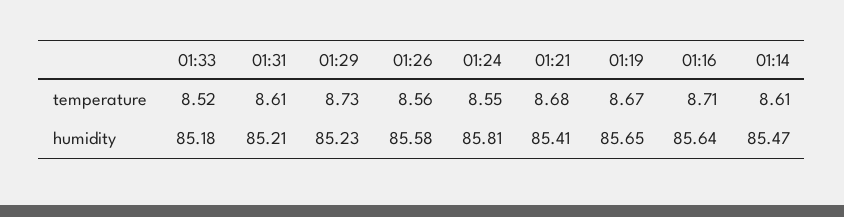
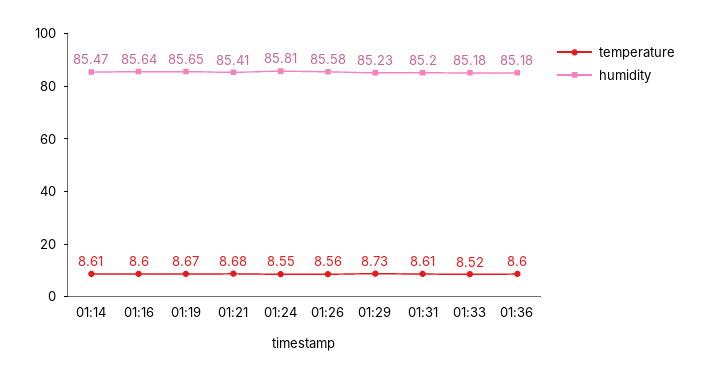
temperature, 01:16: 8.71 -> 8.6
humidity, 01:31: 85.21 -> 85.2
temperature, 01:36: none -> 8.6
humidity, 01:36: none -> 85.18

